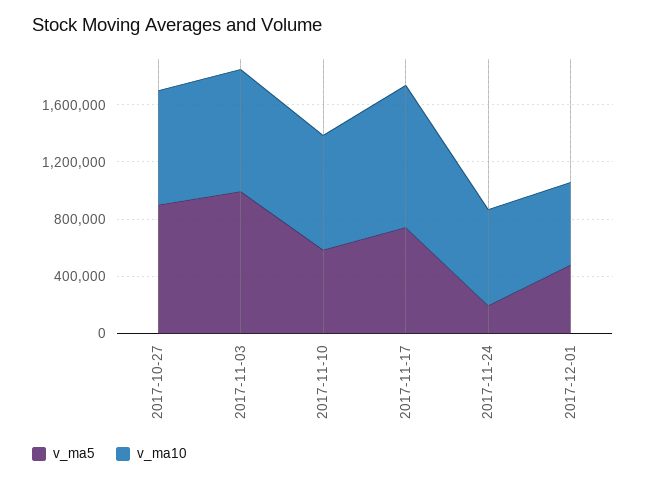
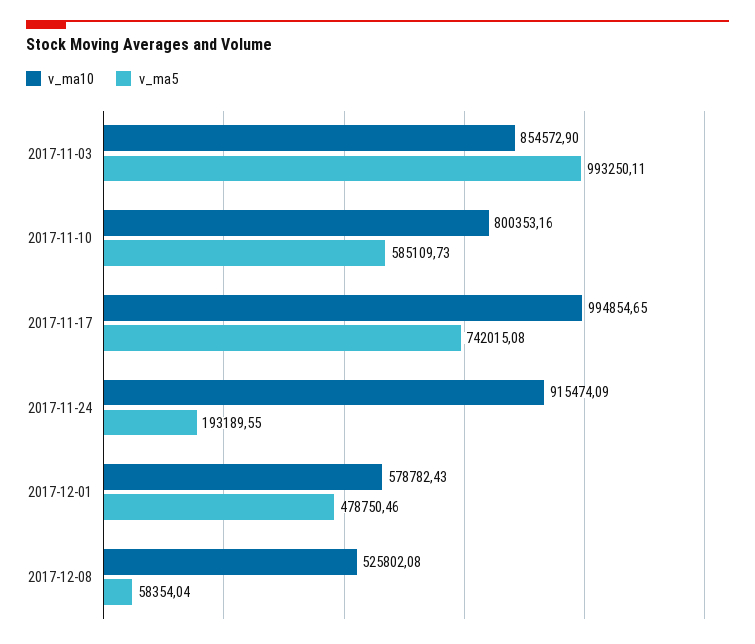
v_ma5, 2017-10-27: 900000 -> none
v_ma10, 2017-10-27: 800000 -> none
v_ma10, 2017-11-24: 700000 -> 915474.09
v_ma10, 2017-12-08: none -> 525802.08
v_ma5, 2017-12-08: none -> 58354.04

